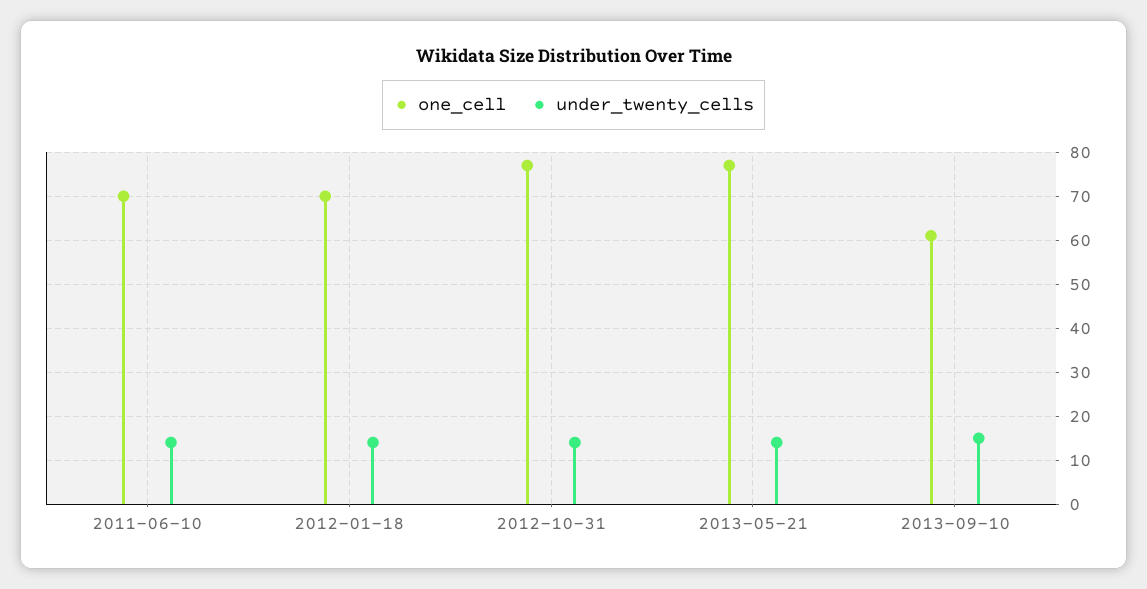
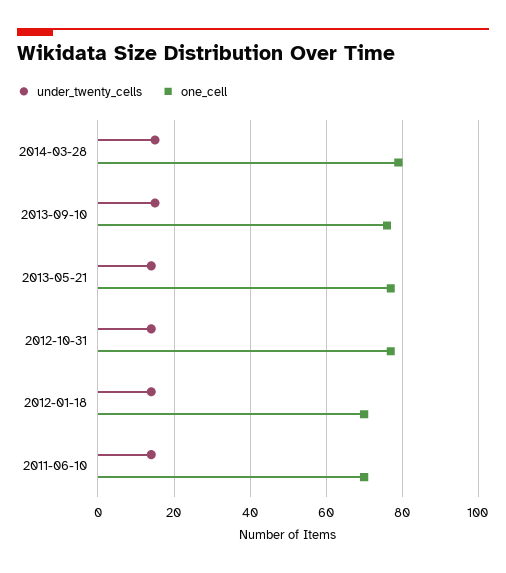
one_cell, 2013-09-10: 60 -> 75
under_twenty_cells, 2014-03-28: none -> 15
one_cell, 2014-03-28: none -> 80

